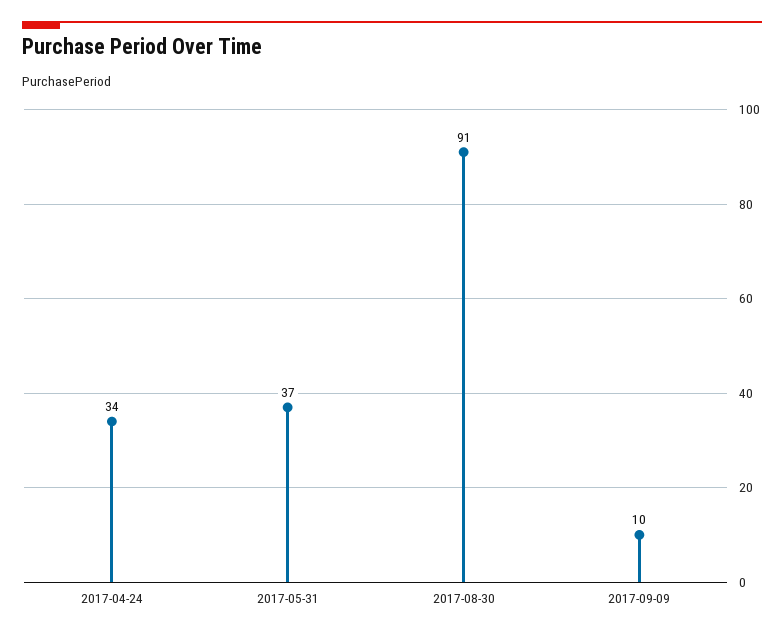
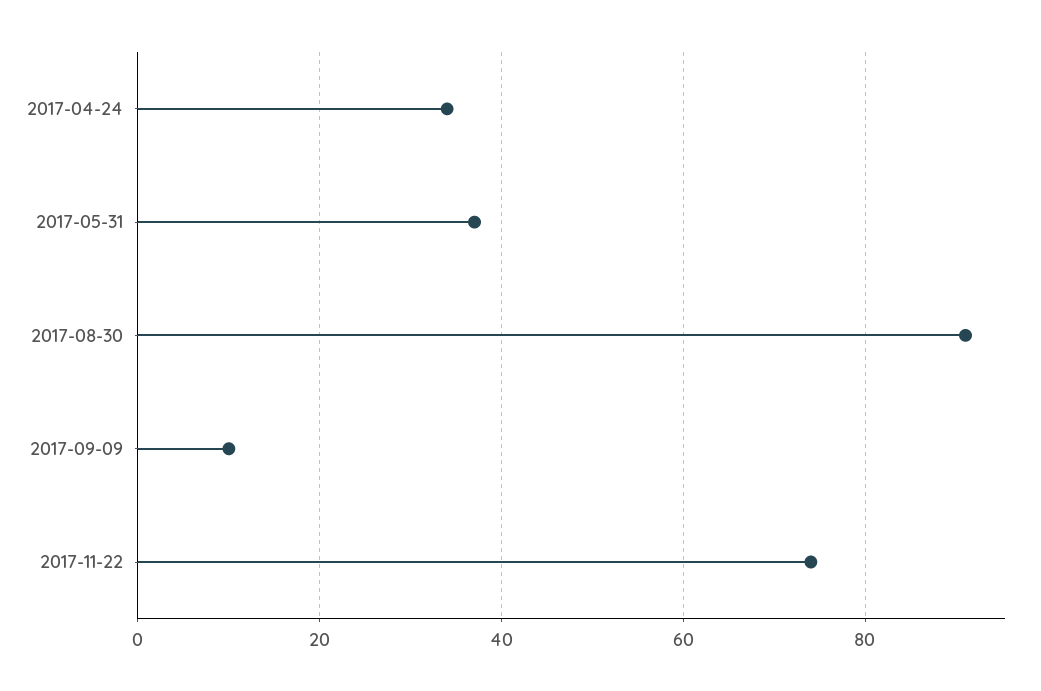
2017-11-22: none -> 75

